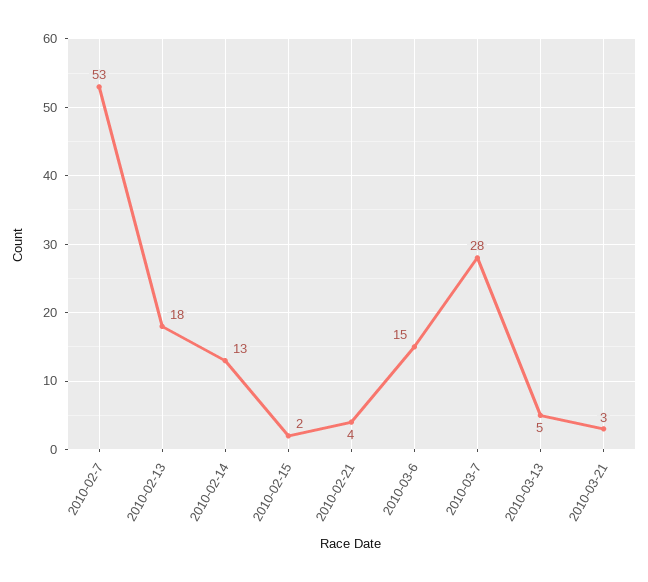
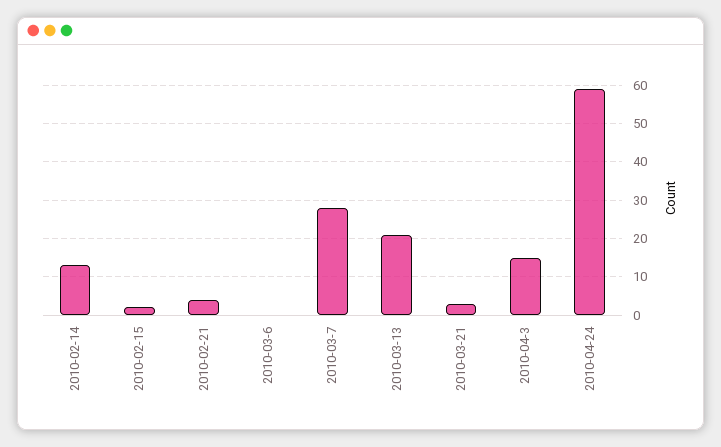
2010-02-7: 53 -> none
2010-02-13: 18 -> none
2010-03-6: 15 -> 0
2010-03-13: 5 -> 20
2010-04-3: none -> 15
2010-04-24: none -> 60

